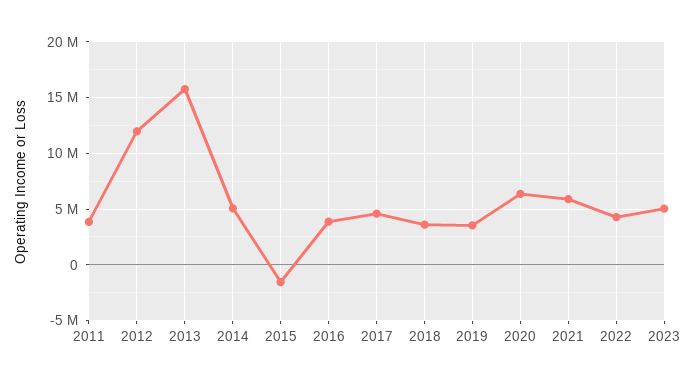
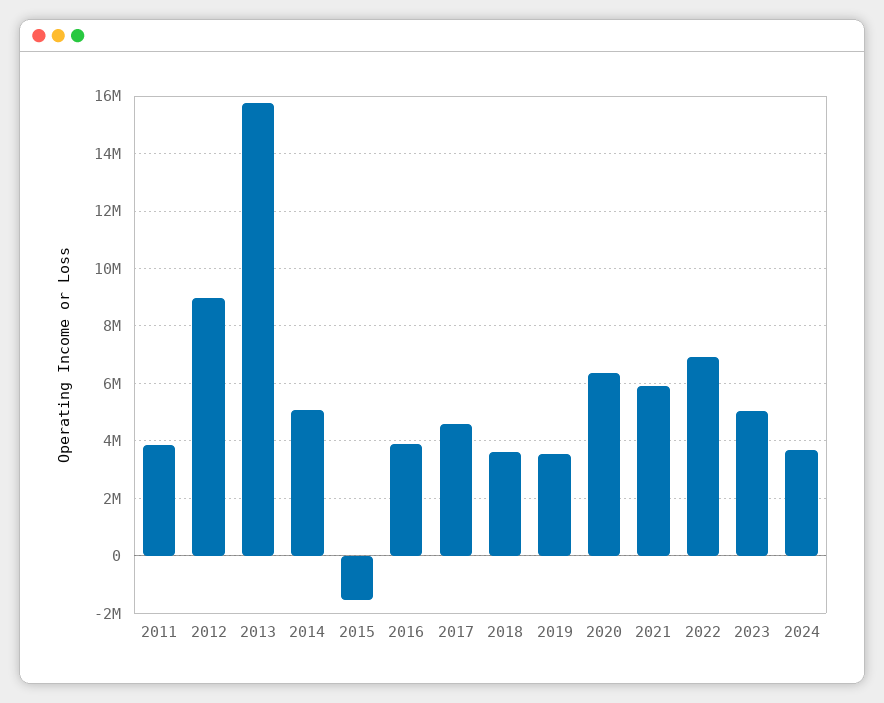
2012: 12000000 -> 9000000
2022: 4000000 -> 7000000
2024: none -> 3750000

